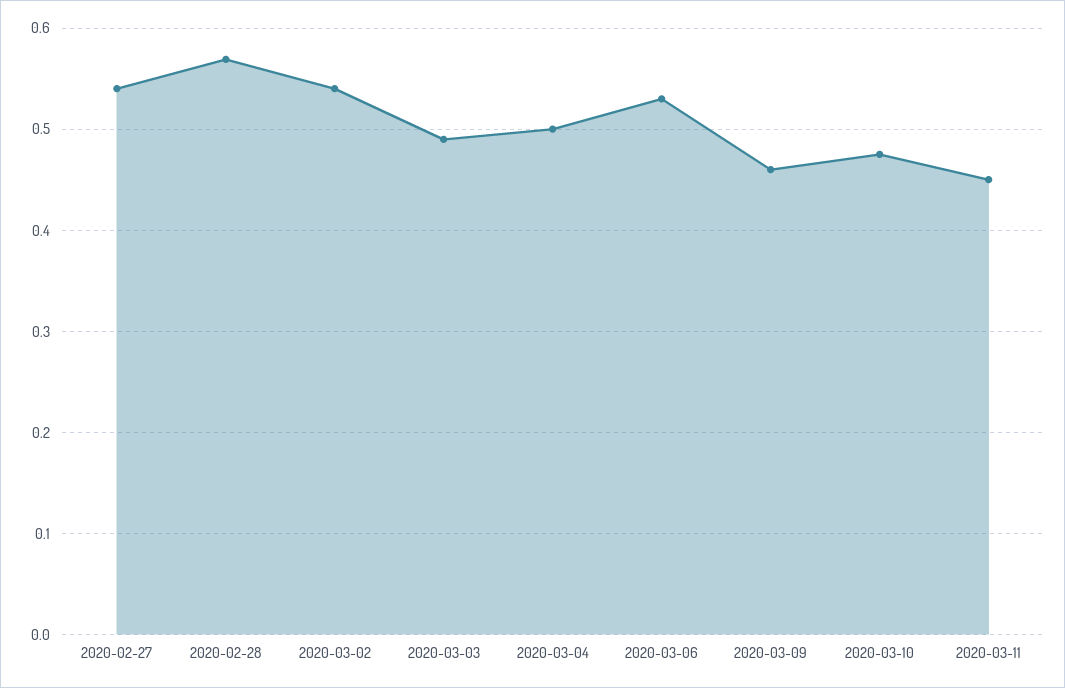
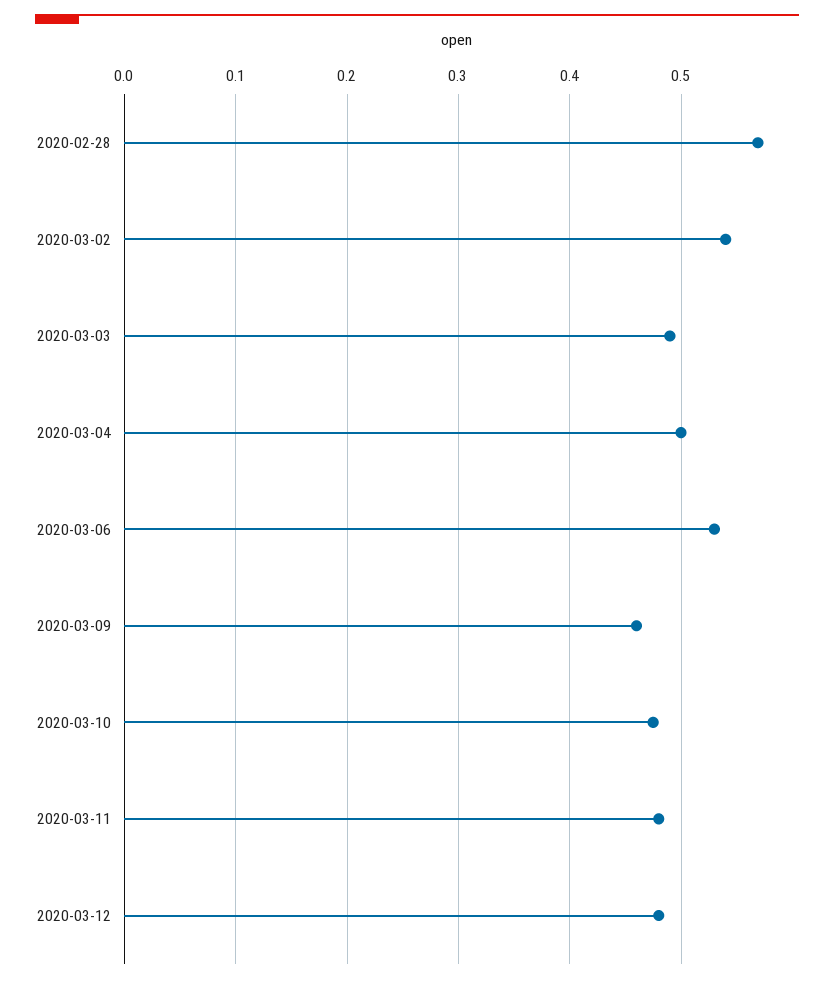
2020-02-27: 0.54 -> none
2020-03-11: 0.45 -> 0.48
2020-03-12: none -> 0.48

